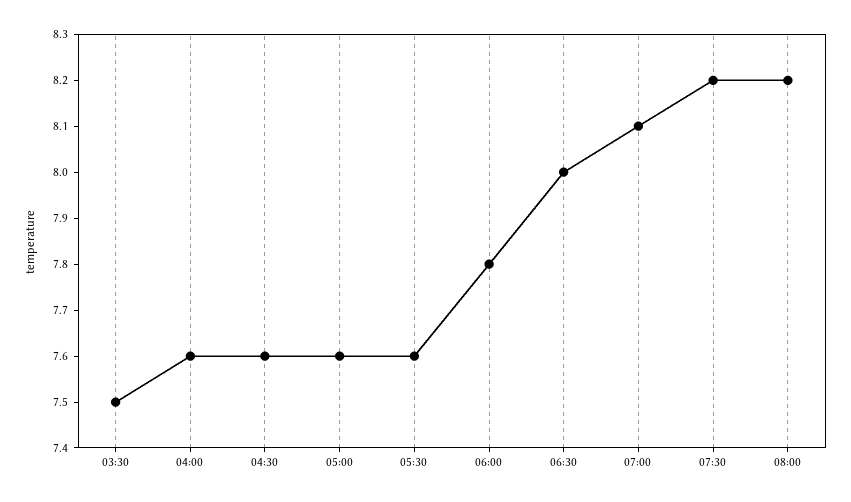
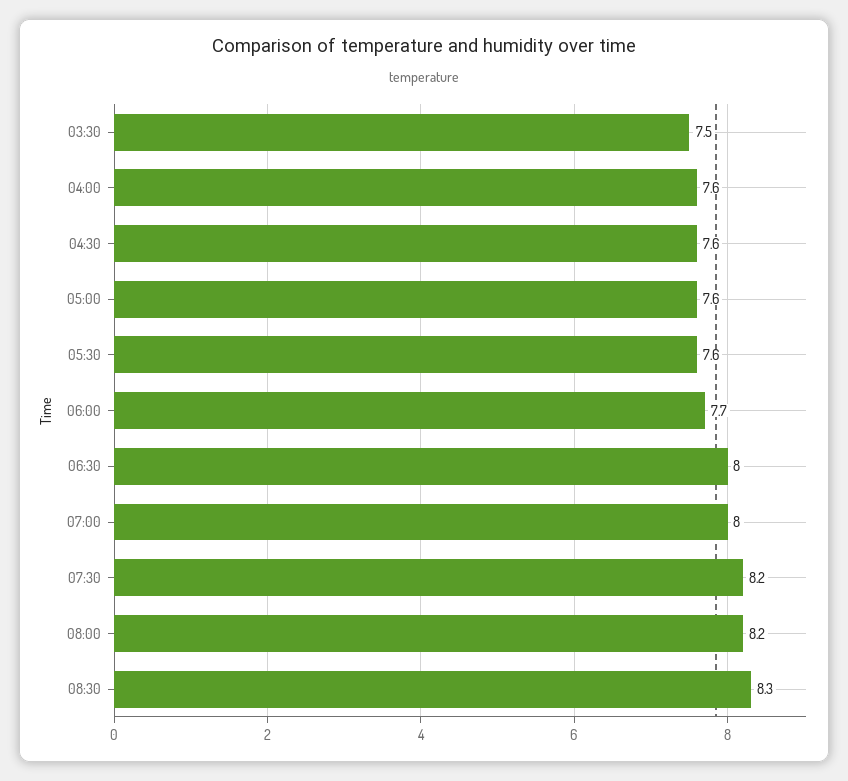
06:00: 7.8 -> 7.7
07:00: 8.1 -> 8
08:30: none -> 8.3

